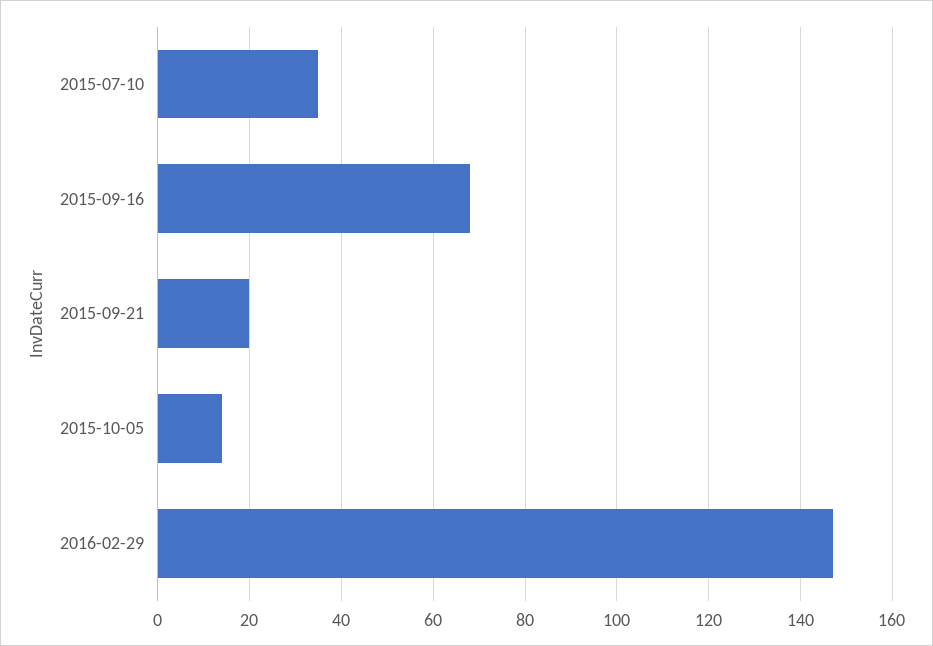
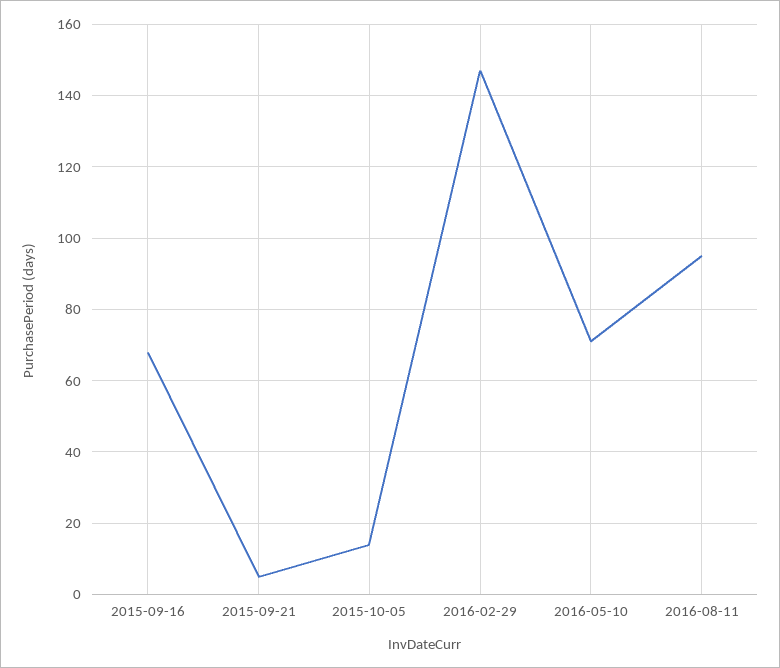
2015-07-10: 35 -> none
2015-09-21: 20 -> 5
2016-05-10: none -> 70
2016-08-11: none -> 95

